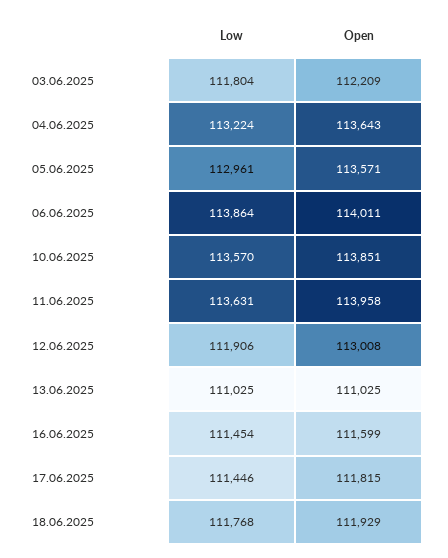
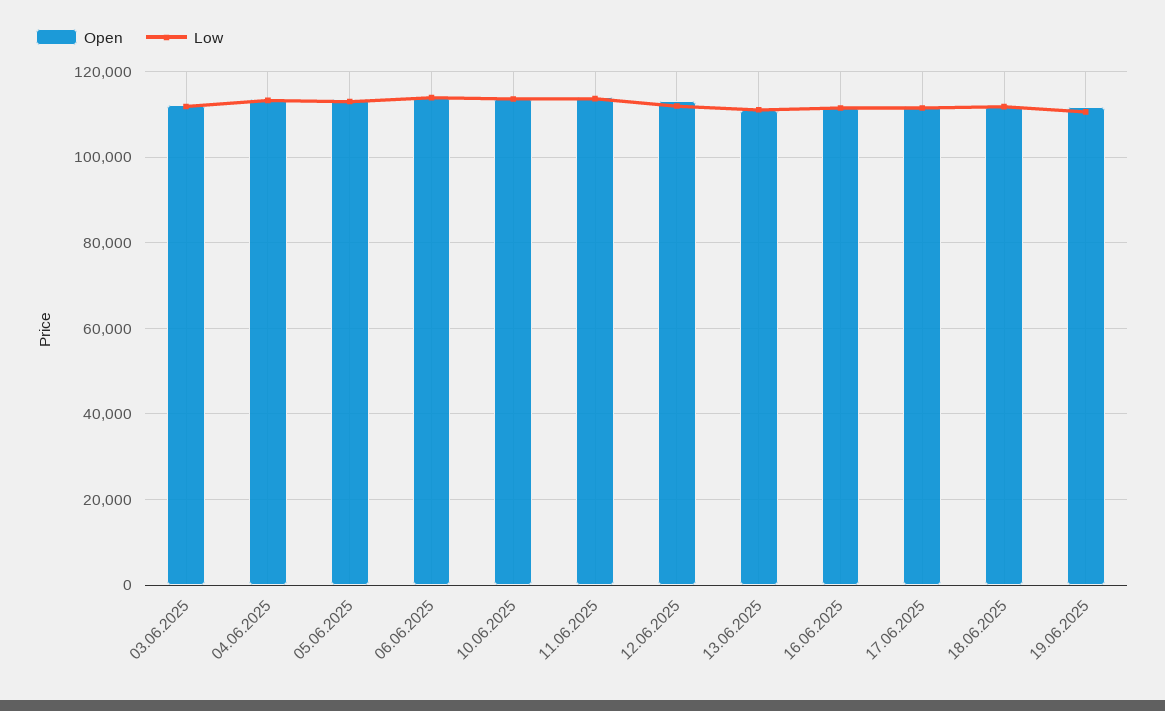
Open, 19.06.2025: none -> 112000
Low, 19.06.2025: none -> 110000

